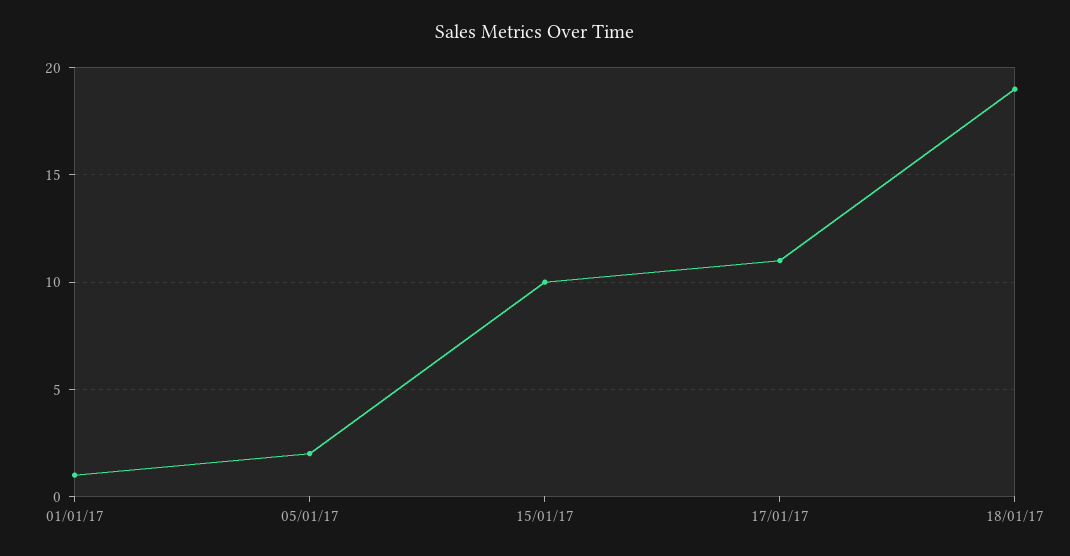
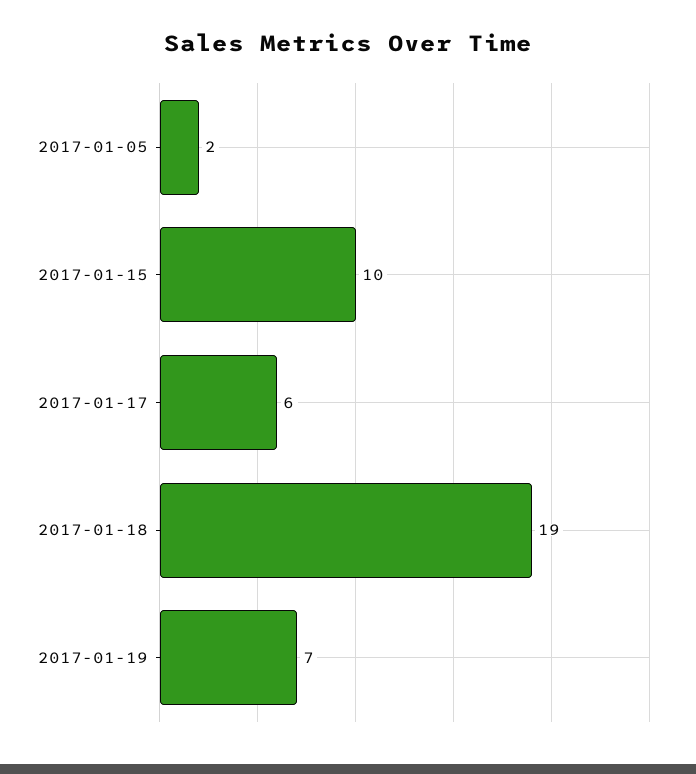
01/01/17: 1 -> none
17/01/17: 11 -> 6
2017-01-19: none -> 7

